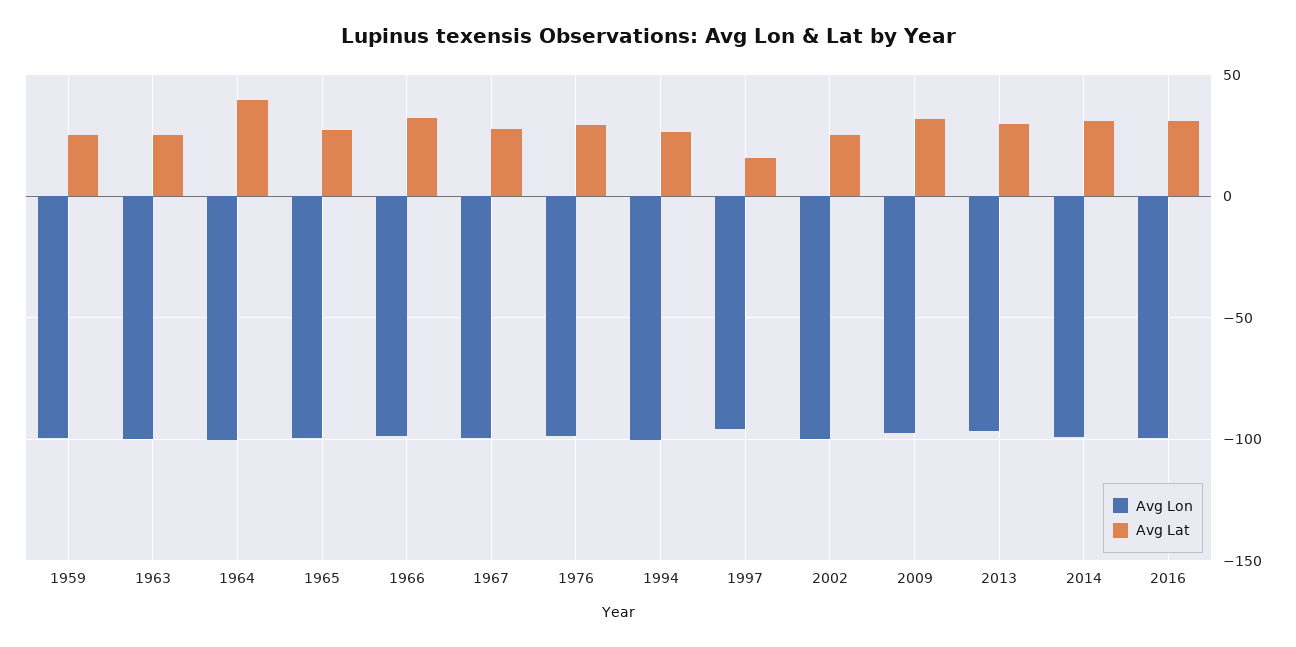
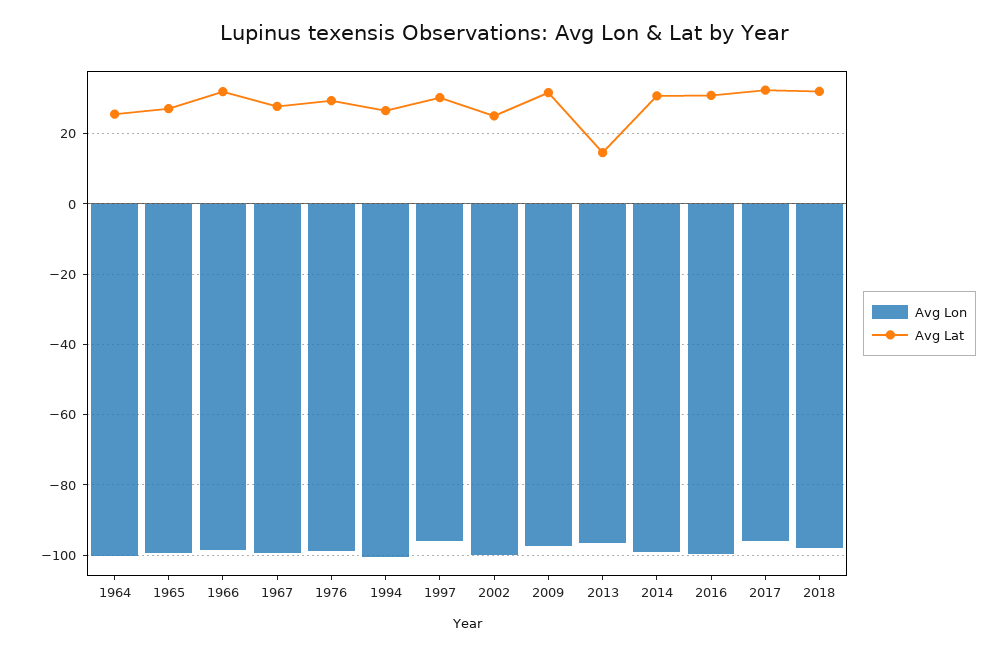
Avg Lon, 1959: -100 -> none
Avg Lat, 1959: 25 -> none
Avg Lon, 1963: -100 -> none
Avg Lat, 1963: 25 -> none
Avg Lat, 1964: 40 -> 26
Avg Lat, 1997: 15 -> 30
Avg Lat, 2013: 30 -> 14
Avg Lon, 2017: none -> -96
Avg Lat, 2017: none -> 32
Avg Lon, 2018: none -> -98
Avg Lat, 2018: none -> 32

